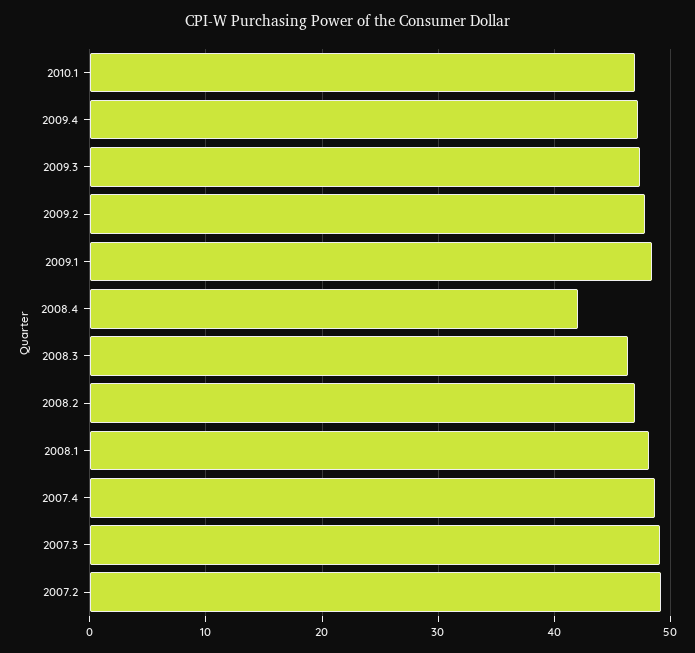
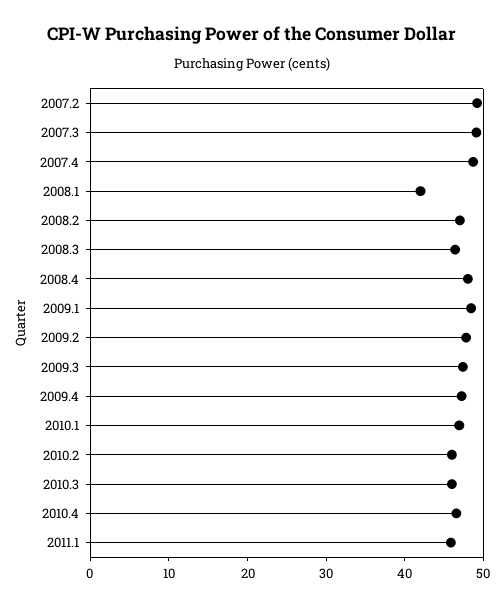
2008.4: 42 -> 48
2008.1: 48 -> 42
2010.2: none -> 46
2010.3: none -> 46
2010.4: none -> 46
2011.1: none -> 46

